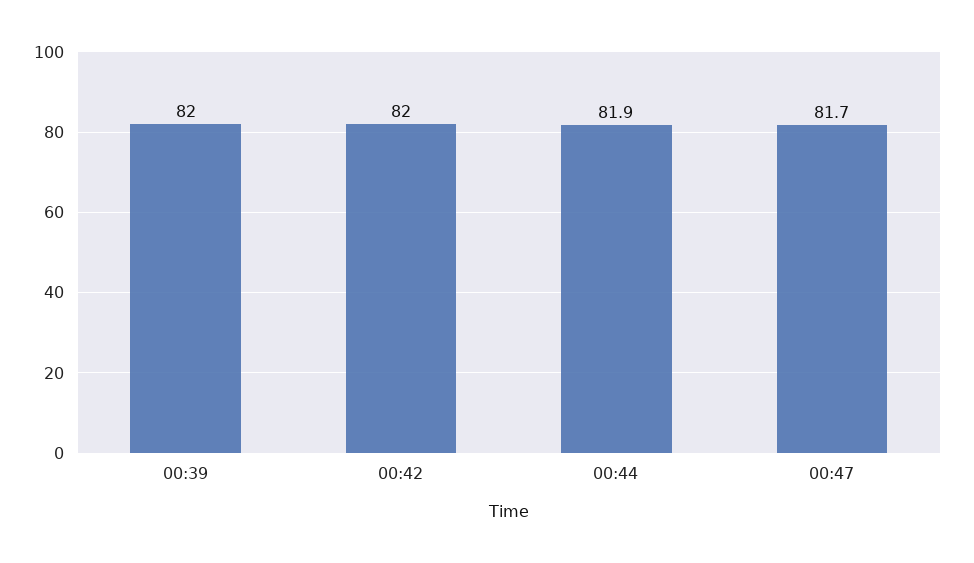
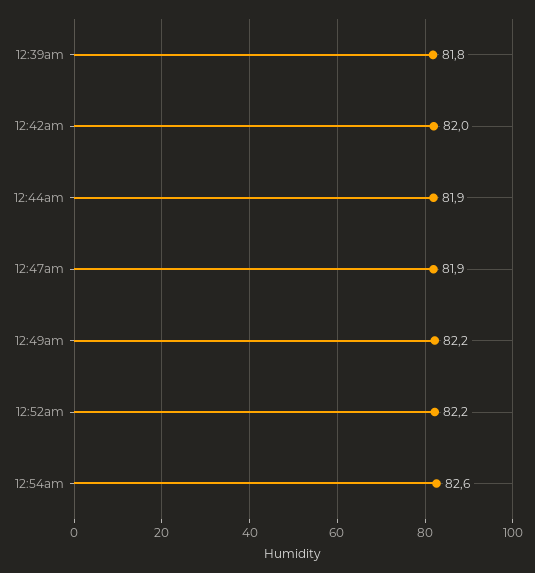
00:39: 82 -> 81.8
00:47: 81.7 -> 81.9
12:49am: none -> 82.2
12:52am: none -> 82.2
12:54am: none -> 82.6

